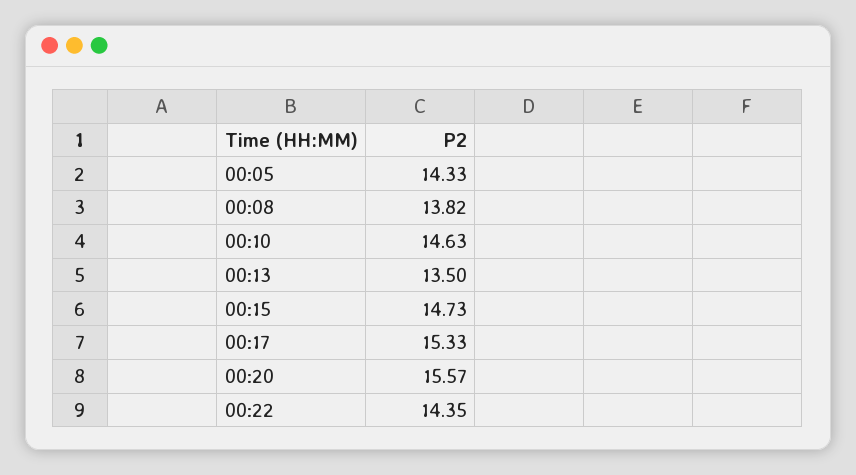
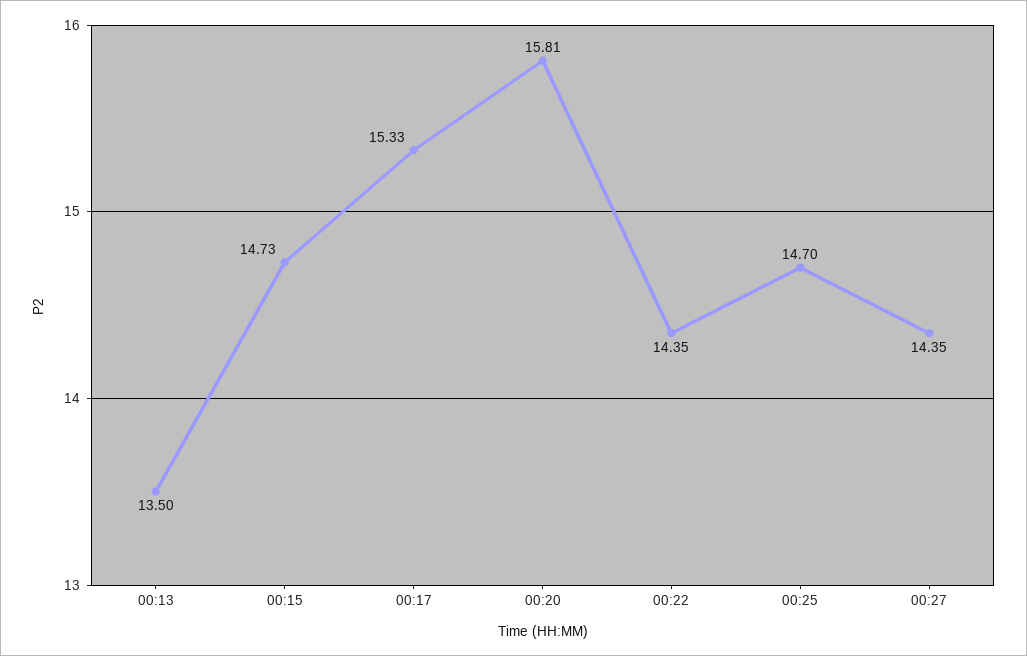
00:05: 14.33 -> none
00:08: 13.82 -> none
00:10: 14.63 -> none
00:20: 15.57 -> 15.81
00:25: none -> 14.7
00:27: none -> 14.35

